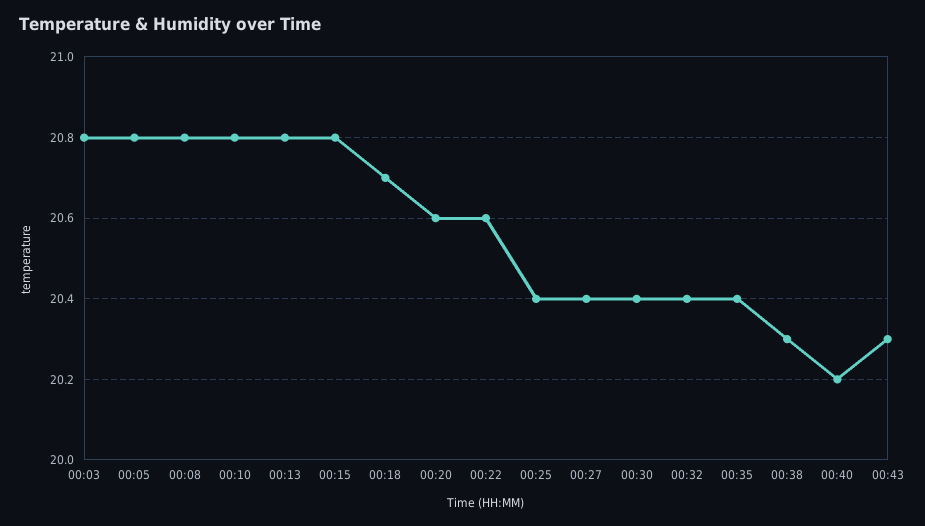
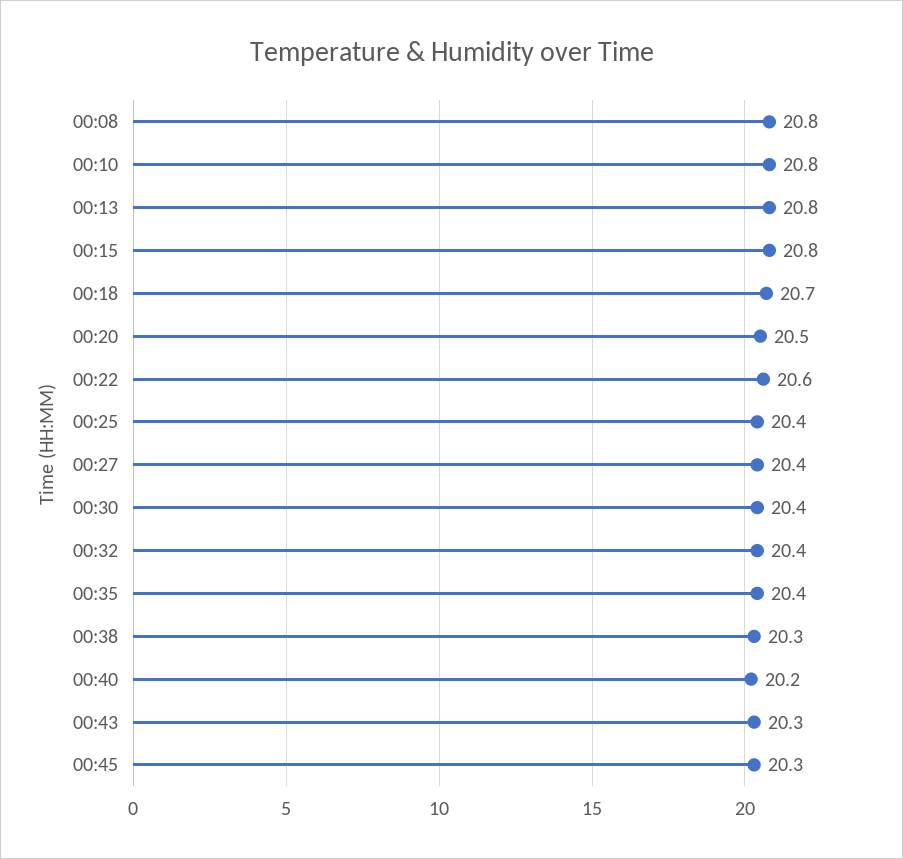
00:03: 20.8 -> none
00:05: 20.8 -> none
00:20: 20.6 -> 20.5
00:45: none -> 20.3

